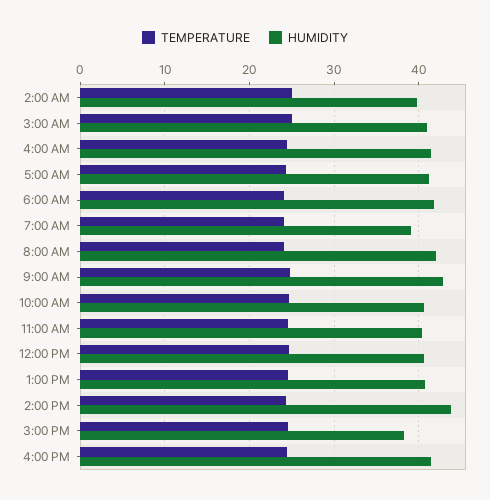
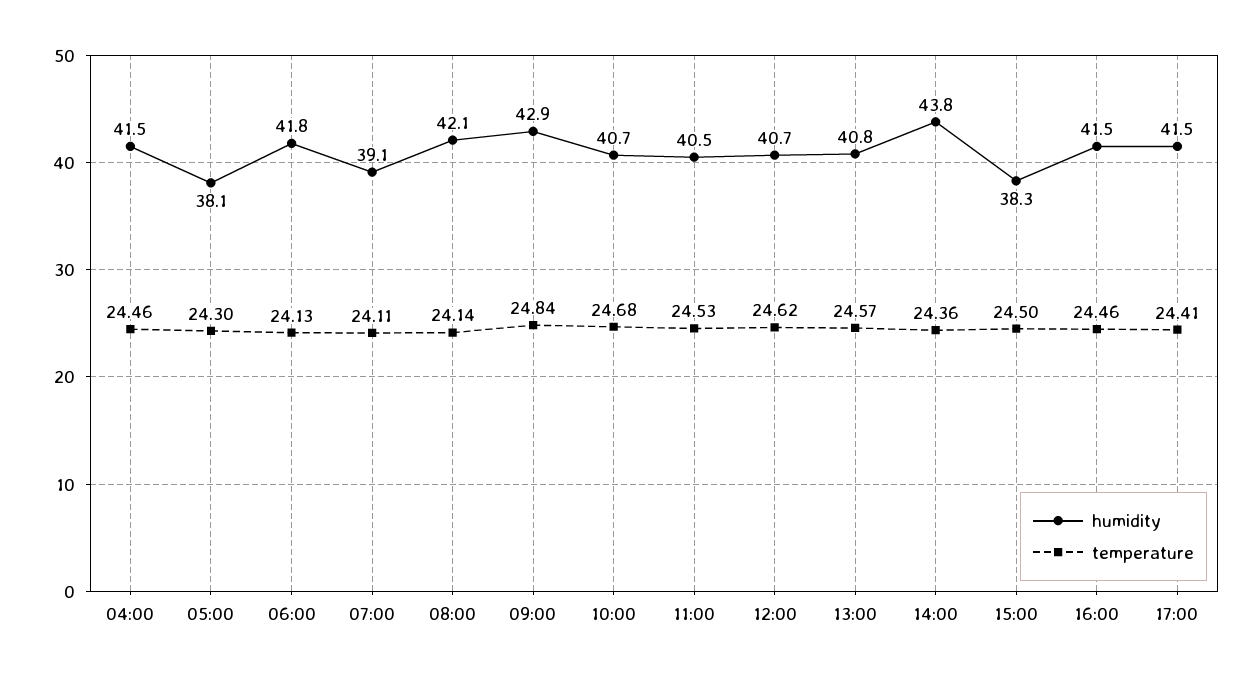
TEMPERATURE, 2:00 AM: 25 -> none
HUMIDITY, 2:00 AM: 40 -> none
TEMPERATURE, 3:00 AM: 25 -> none
HUMIDITY, 3:00 AM: 41 -> none
HUMIDITY, 5:00 AM: 41 -> 38.1
HUMIDITY, 17:00: none -> 41.5
TEMPERATURE, 17:00: none -> 24.41

